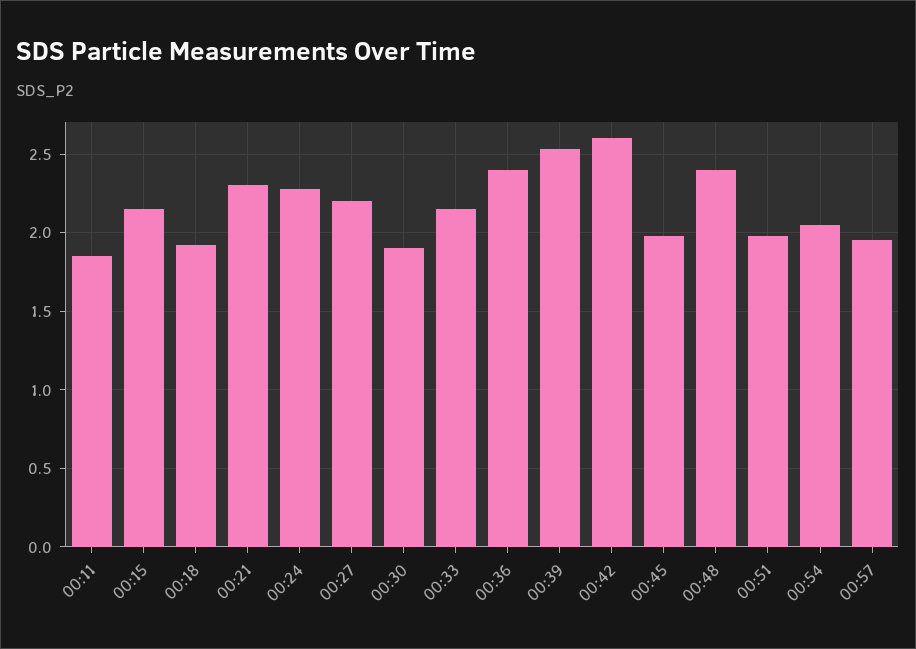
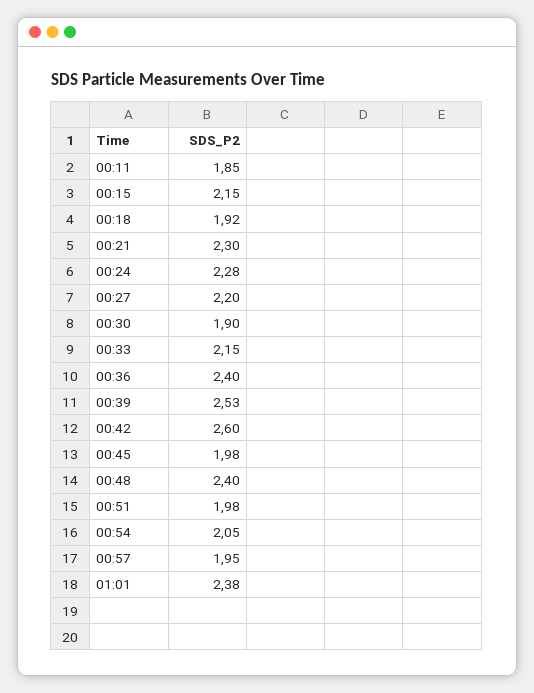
01:01: none -> 2.38

